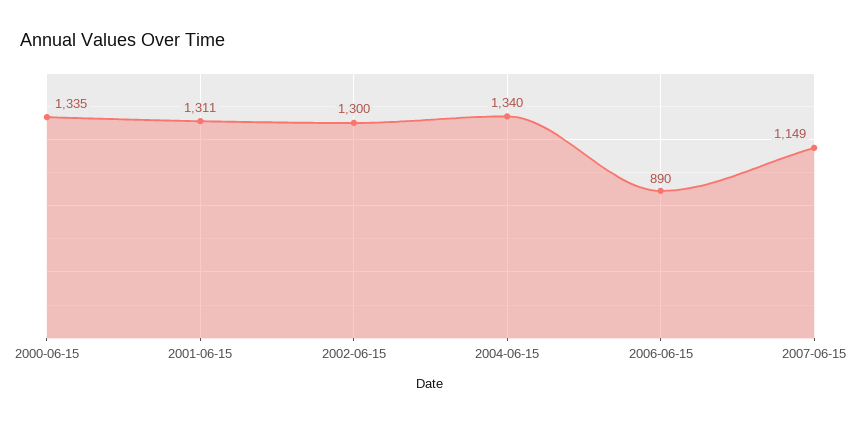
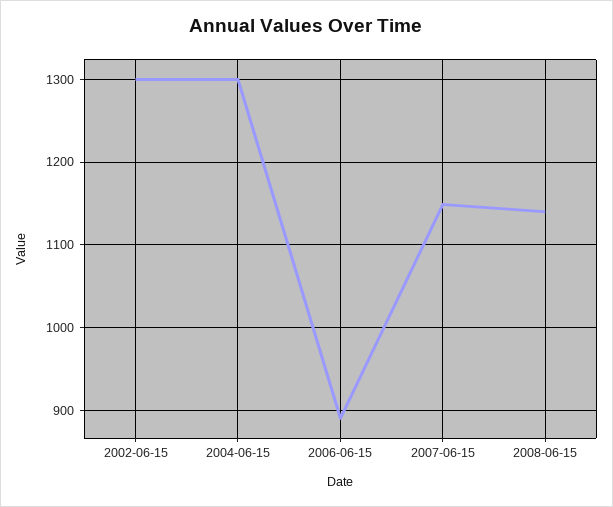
2000-06-15: 1335 -> none
2001-06-15: 1311 -> none
2004-06-15: 1340 -> 1300
2008-06-15: none -> 1140

